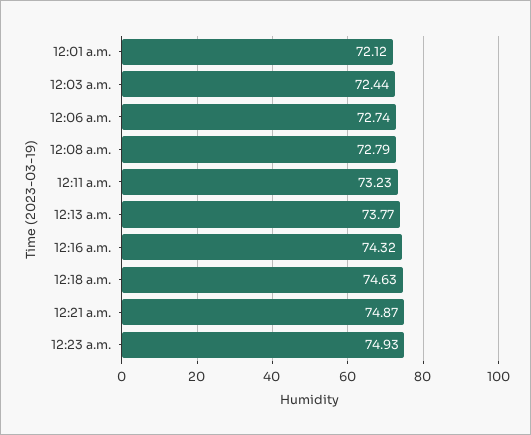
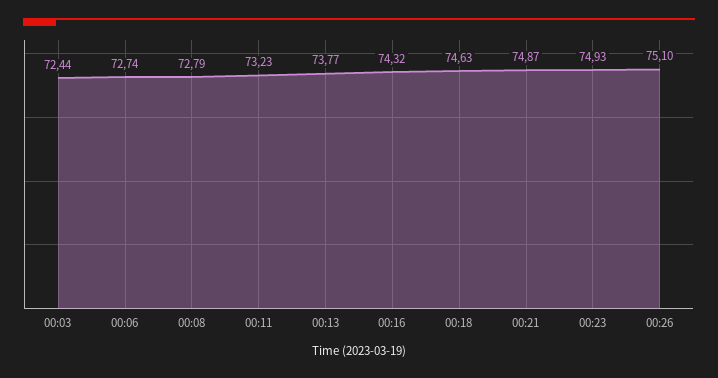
12:01 a.m.: 72.12 -> none
00:26: none -> 75.1

